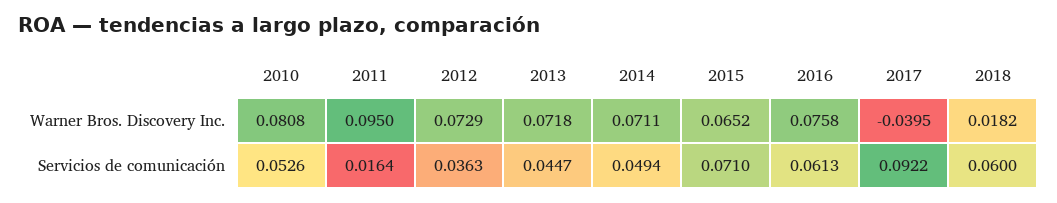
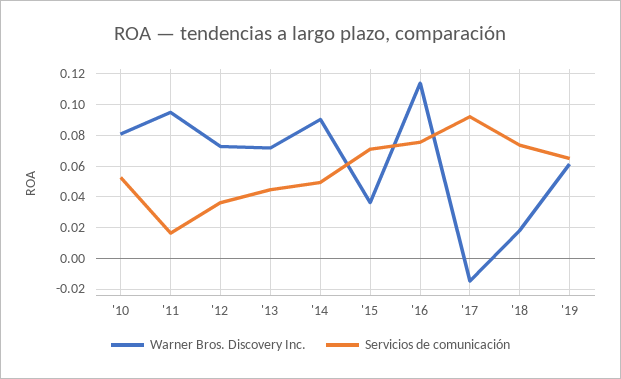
Warner Bros. Discovery Inc., 2014: 0.0711 -> 0.09
Warner Bros. Discovery Inc., 2015: 0.0652 -> 0.035
Warner Bros. Discovery Inc., 2016: 0.0758 -> 0.115
Warner Bros. Discovery Inc., 2017: -0.0395 -> -0.015
Servicios de comunicación, 2016: 0.0613 -> 0.075
Servicios de comunicación, 2018: 0.06 -> 0.075
Warner Bros. Discovery Inc., '19: none -> 0.06
Servicios de comunicación, '19: none -> 0.065

